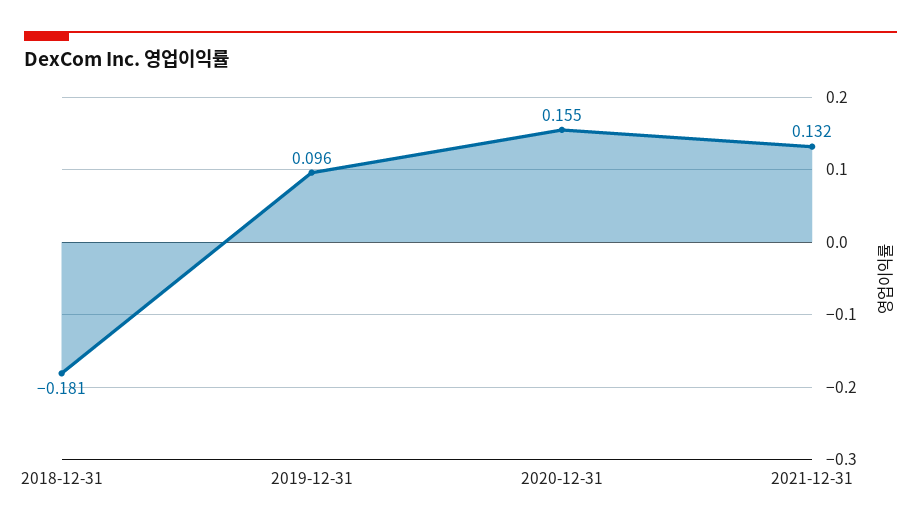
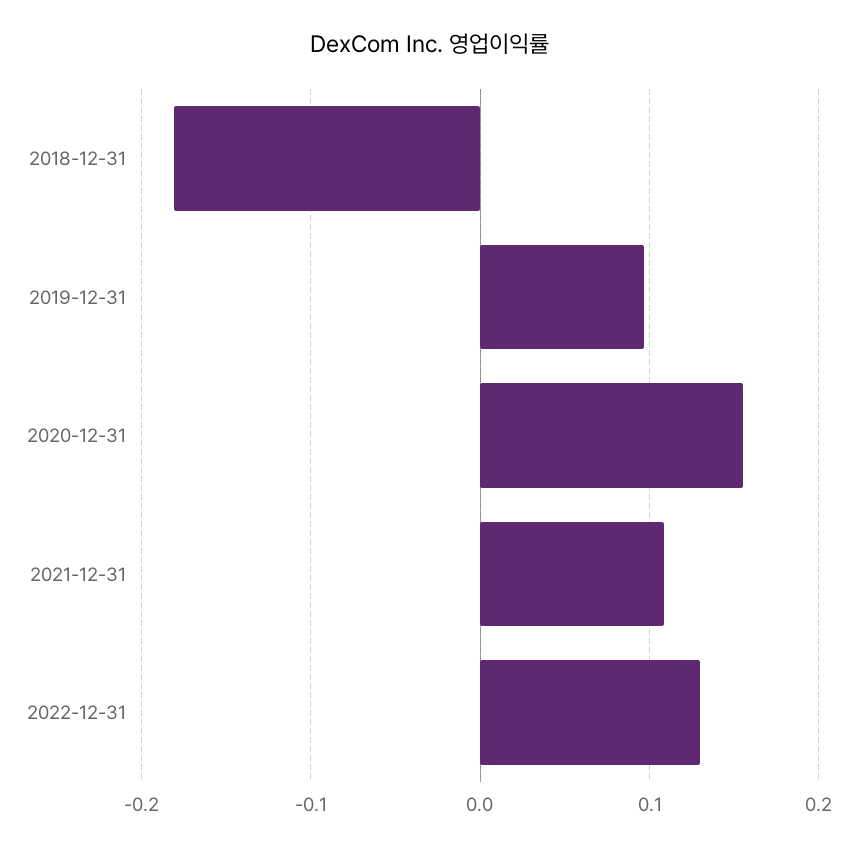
2021-12-31: 0.132 -> 0.11
2022-12-31: none -> 0.13

